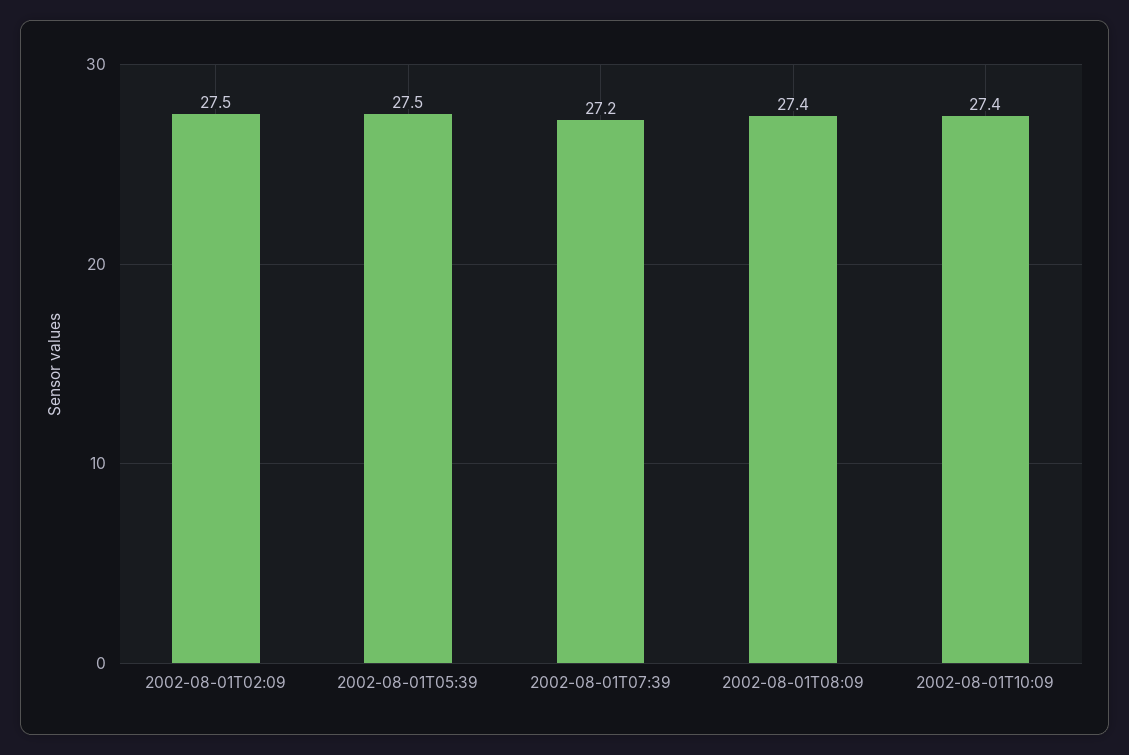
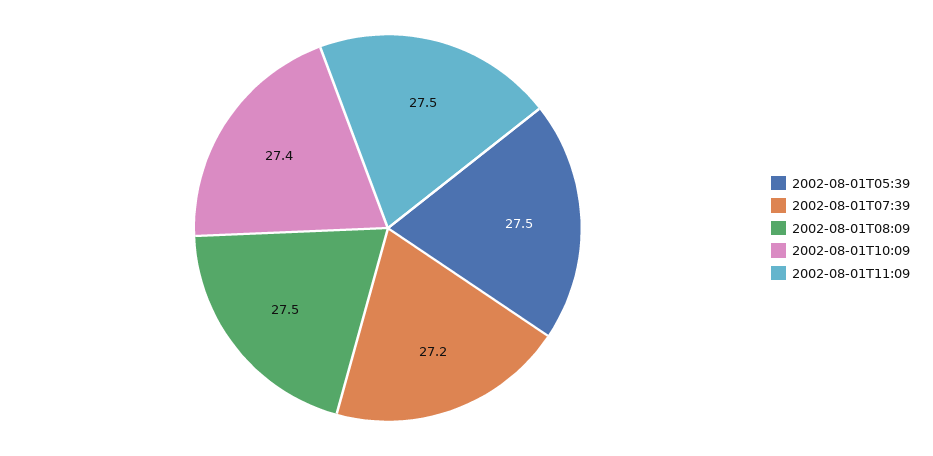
2002-08-01T02:09: 27.5 -> none
2002-08-01T08:09: 27.4 -> 27.5
2002-08-01T11:09: none -> 27.5

